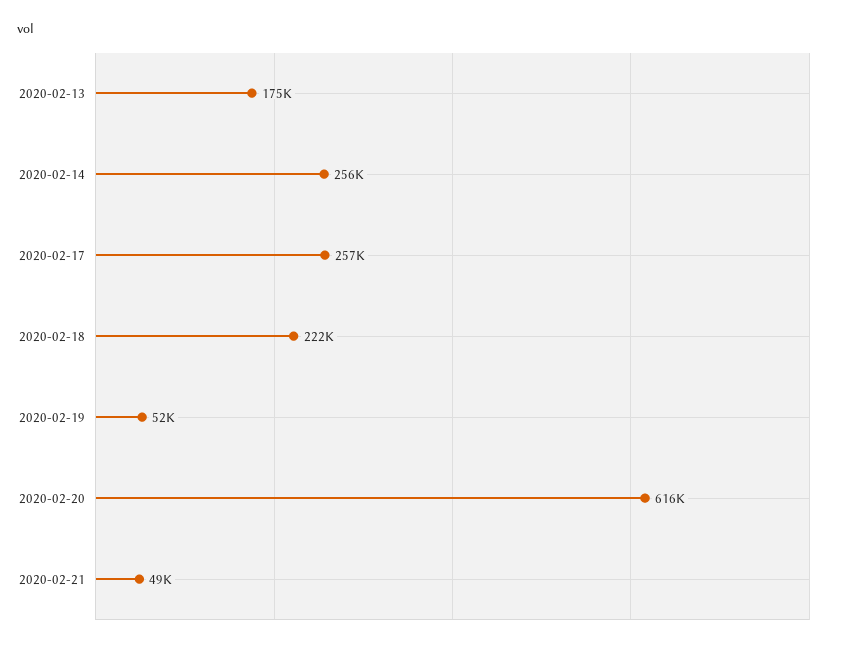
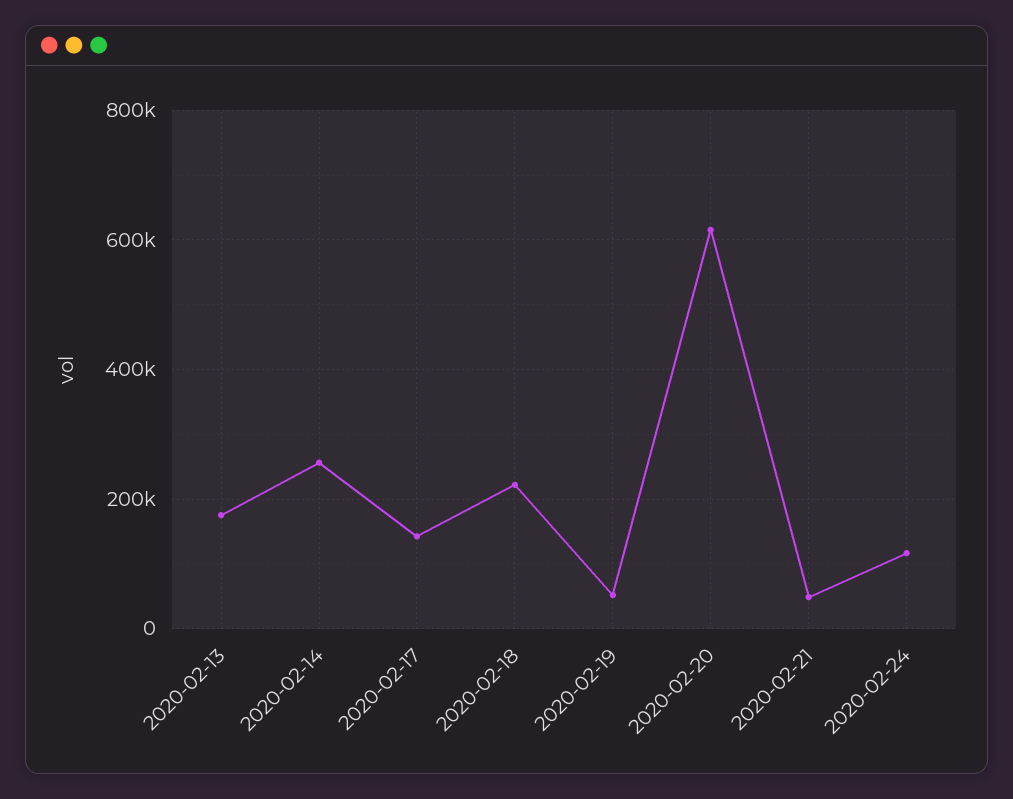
2020-02-17: 257000 -> 140000
2020-02-24: none -> 120000

